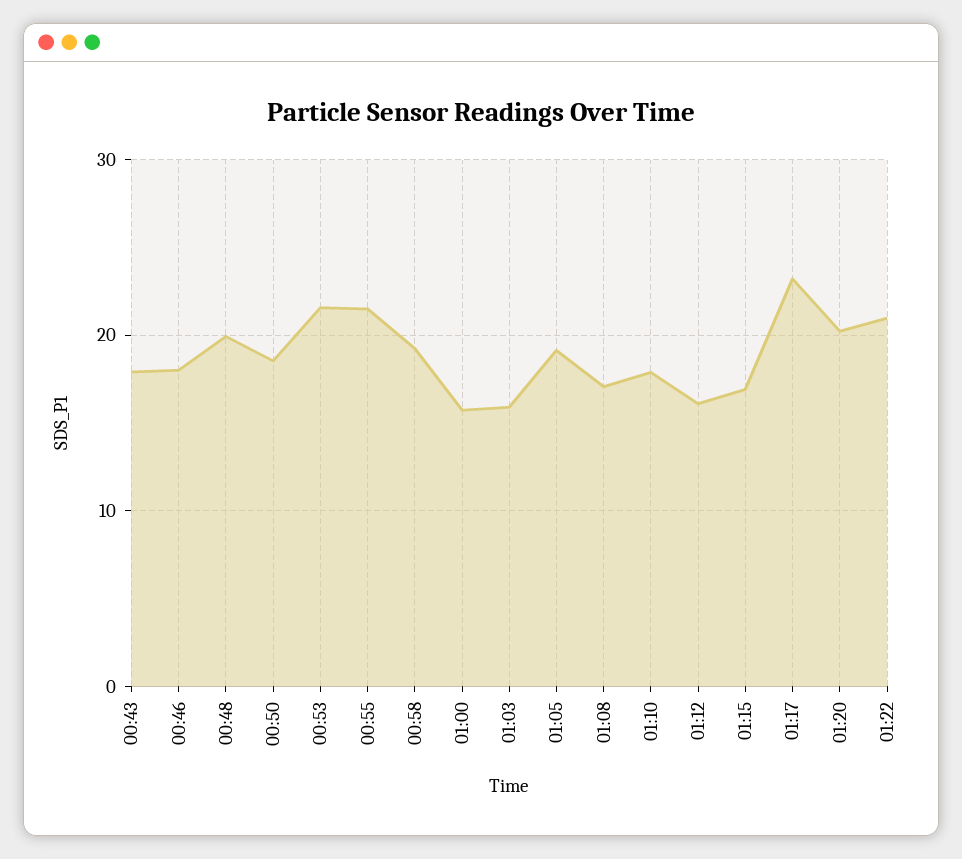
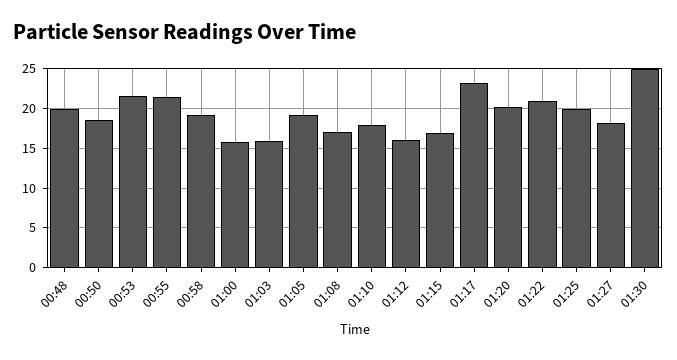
00:43: 18 -> none
00:46: 18 -> none
01:25: none -> 20
01:27: none -> 18
01:30: none -> 25

